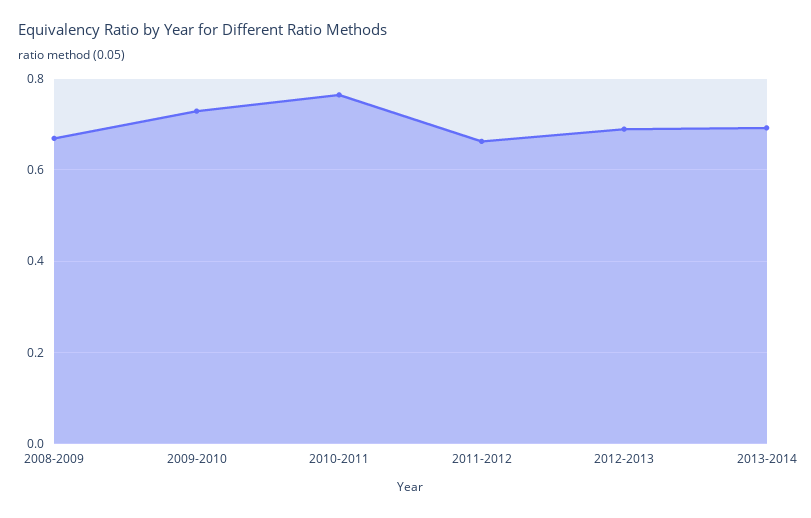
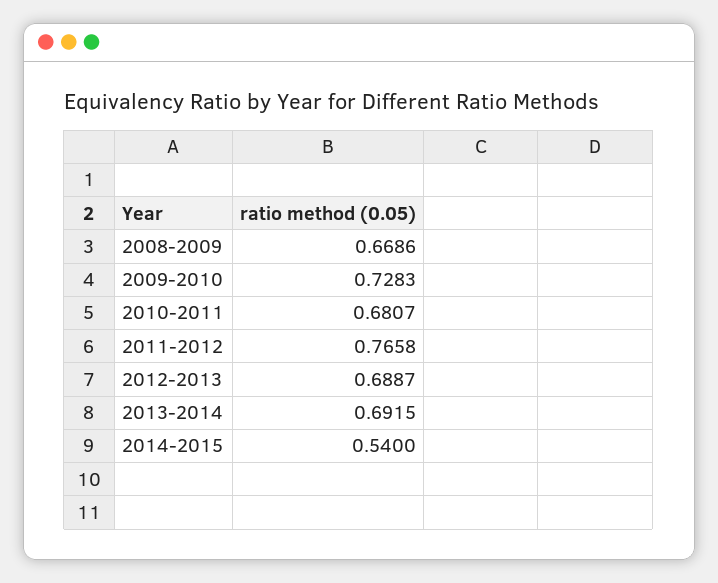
2010-2011: 0.76 -> 0.6807
2011-2012: 0.66 -> 0.7658
2014-2015: none -> 0.54

